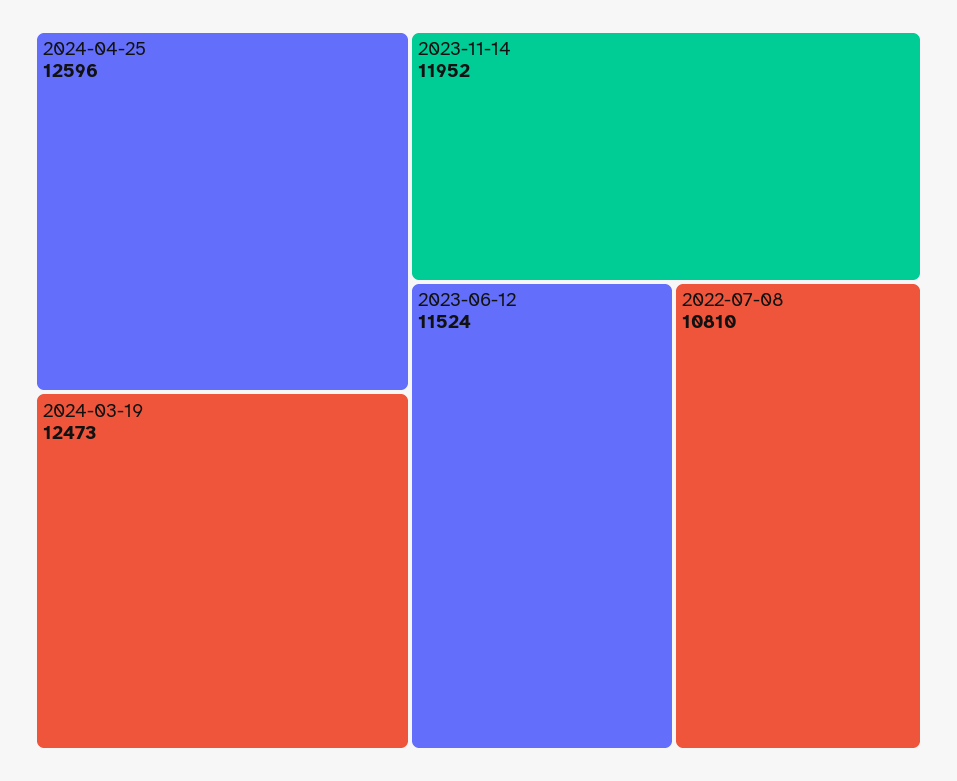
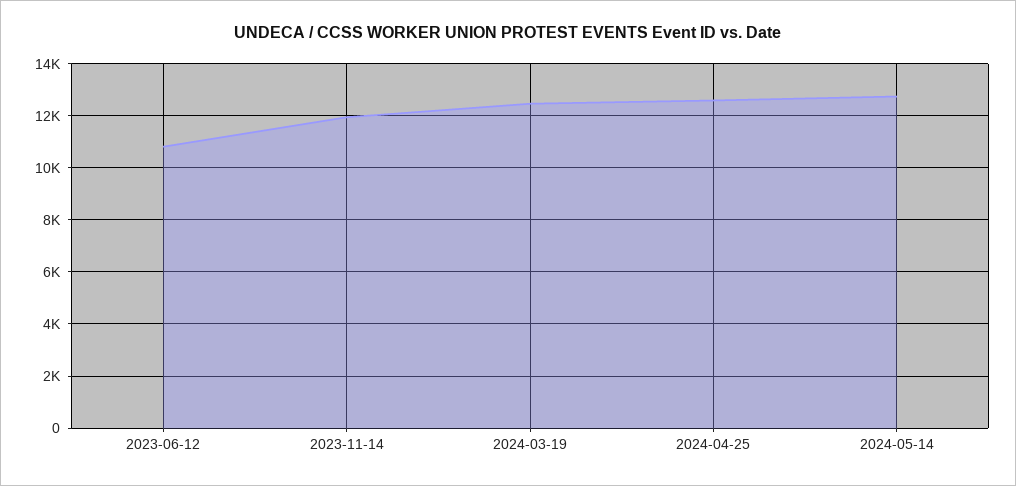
2023-06-12: 11524 -> 10750
2022-07-08: 10810 -> none
2024-05-14: none -> 12750

